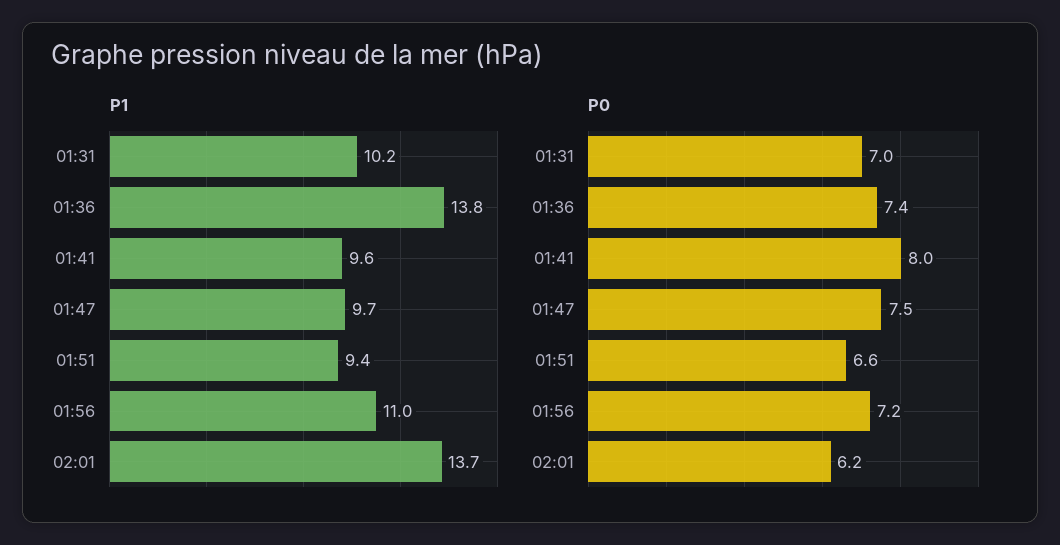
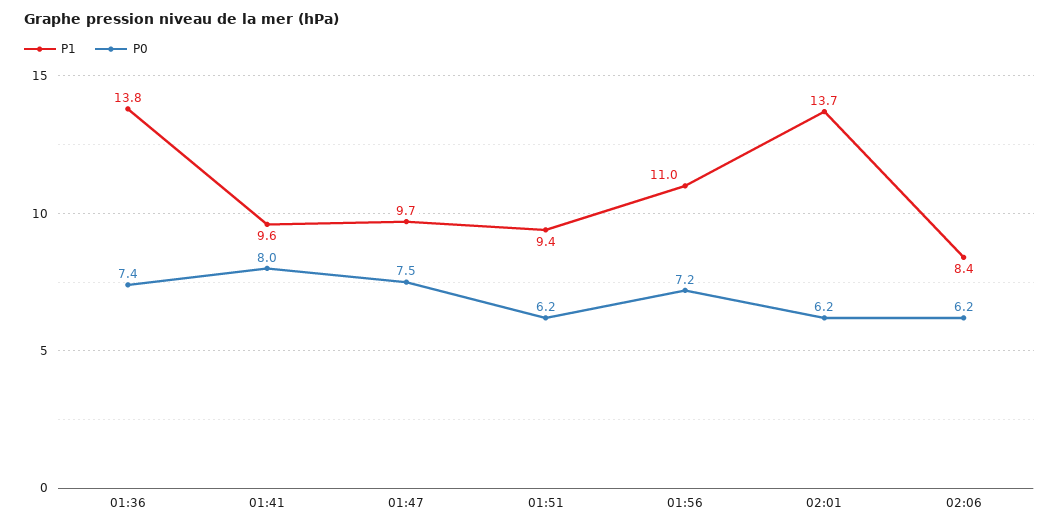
P1, 01:31: 10.2 -> none
P0, 01:31: 7 -> none
P0, 01:51: 6.6 -> 6.2
P1, 02:06: none -> 8.4
P0, 02:06: none -> 6.2

